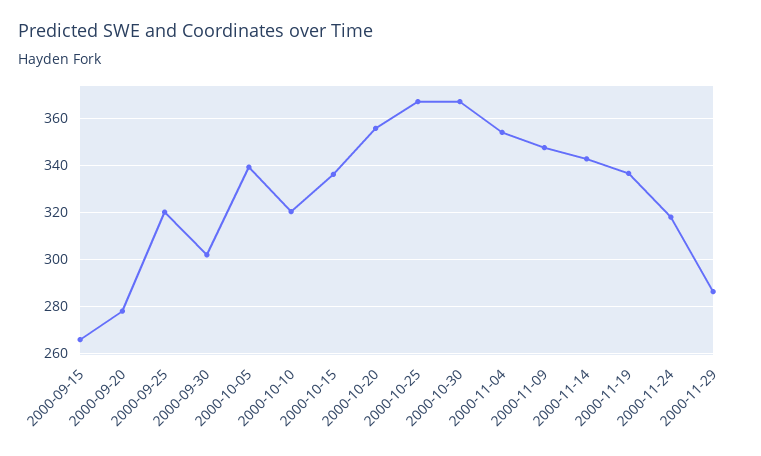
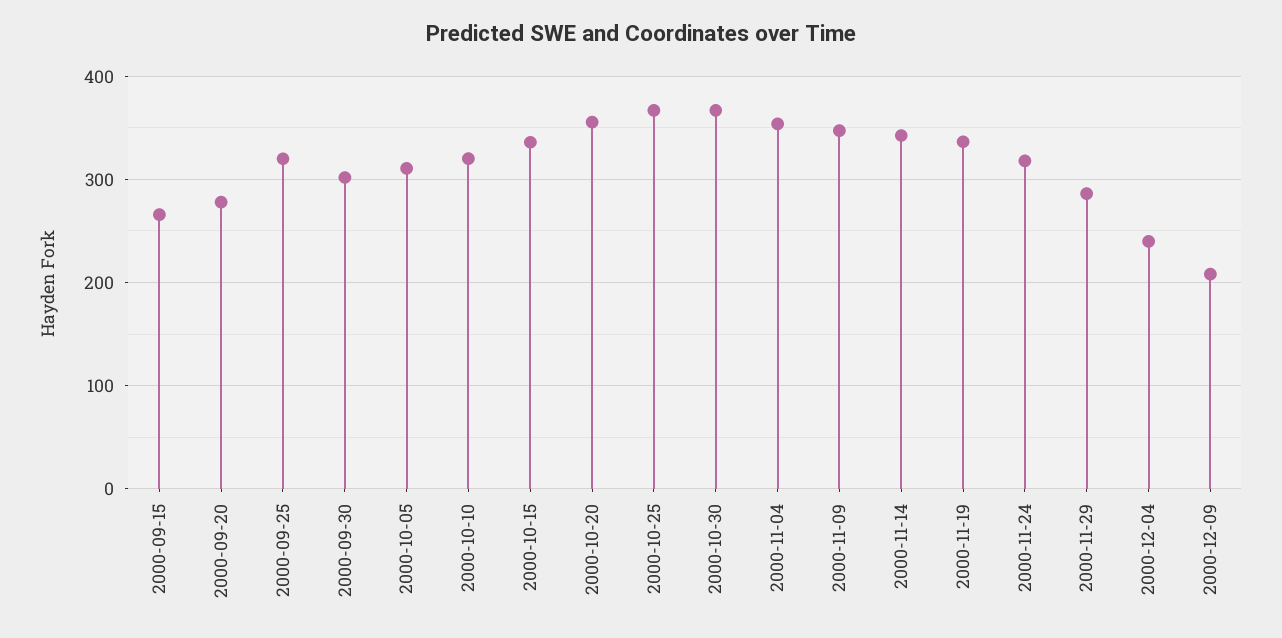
2000-10-05: 340 -> 310
2000-12-04: none -> 240
2000-12-09: none -> 210

